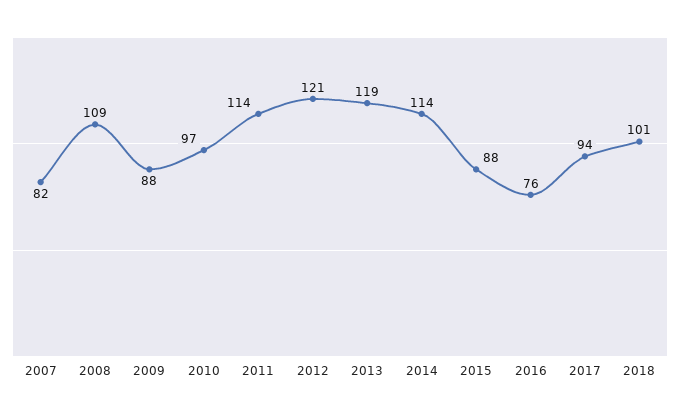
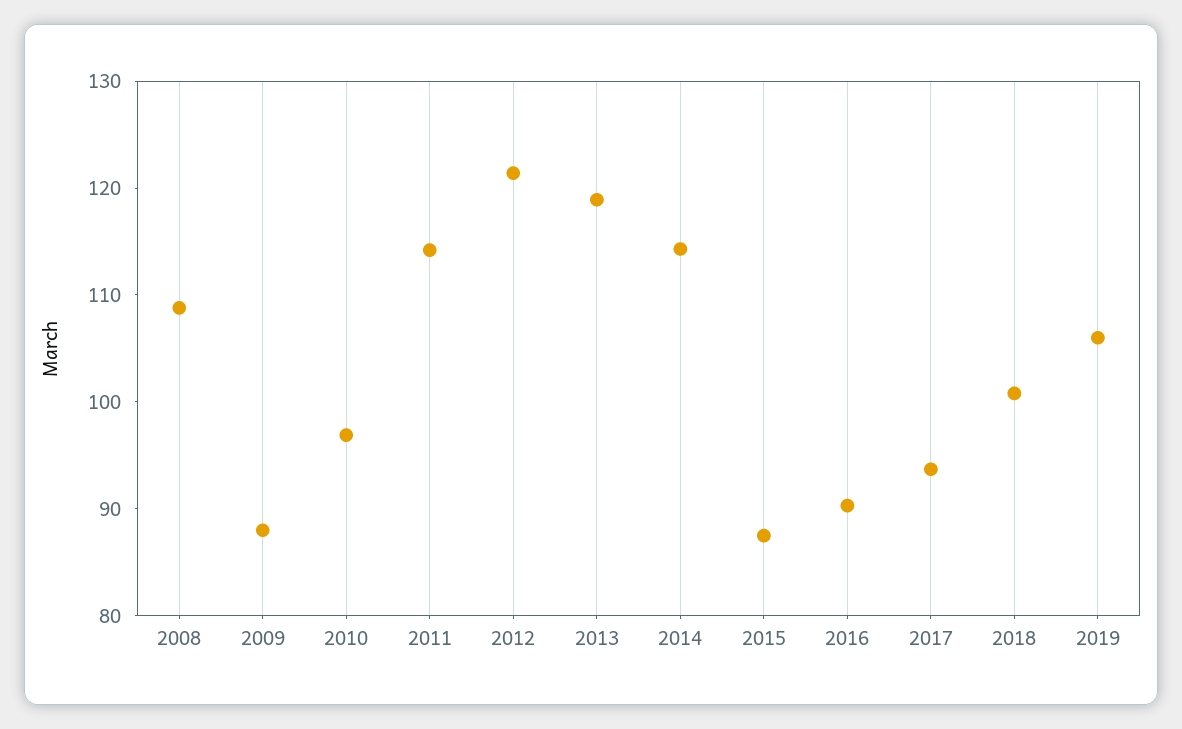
2007: 82 -> none
2016: 76 -> 90
2019: none -> 106

